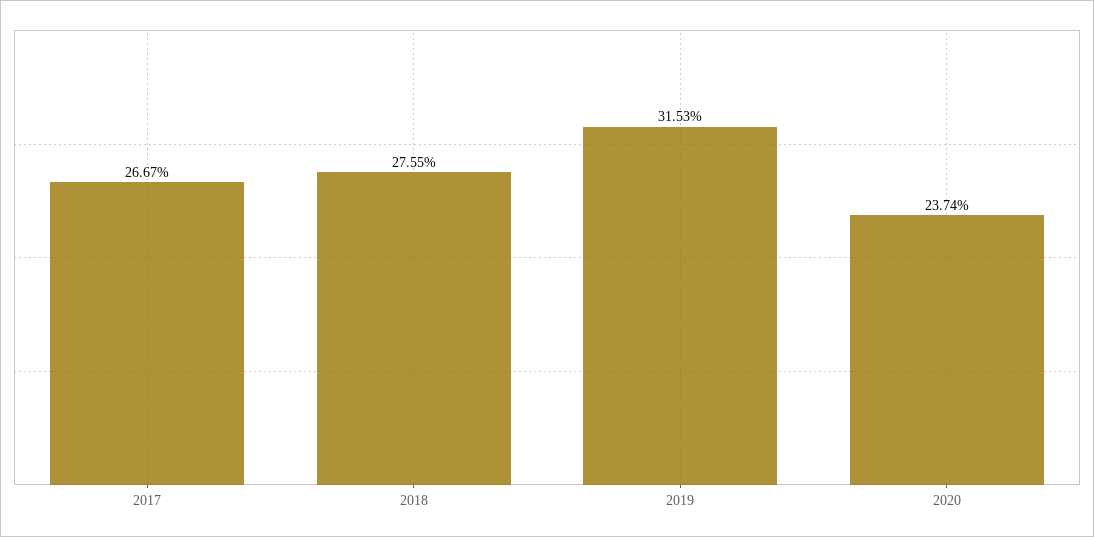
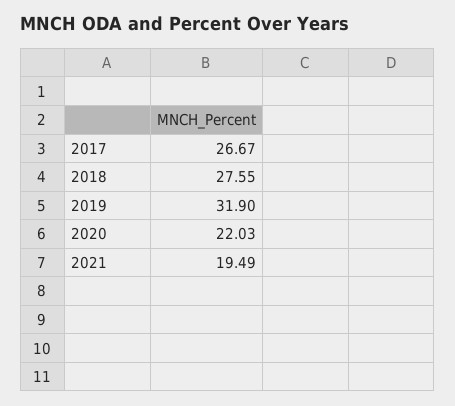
2019: 31.53 -> 31.9
2020: 23.74 -> 22.03
2021: none -> 19.49

